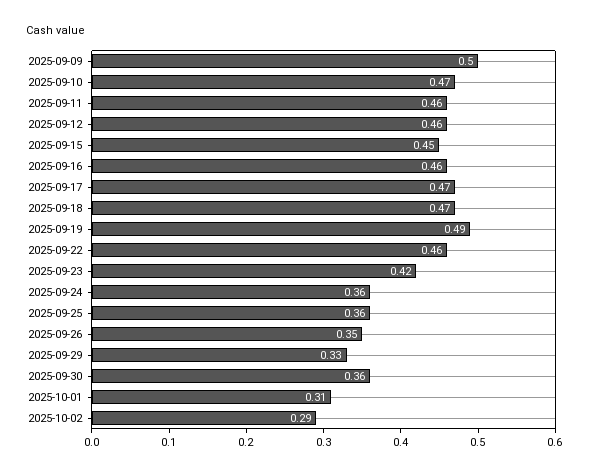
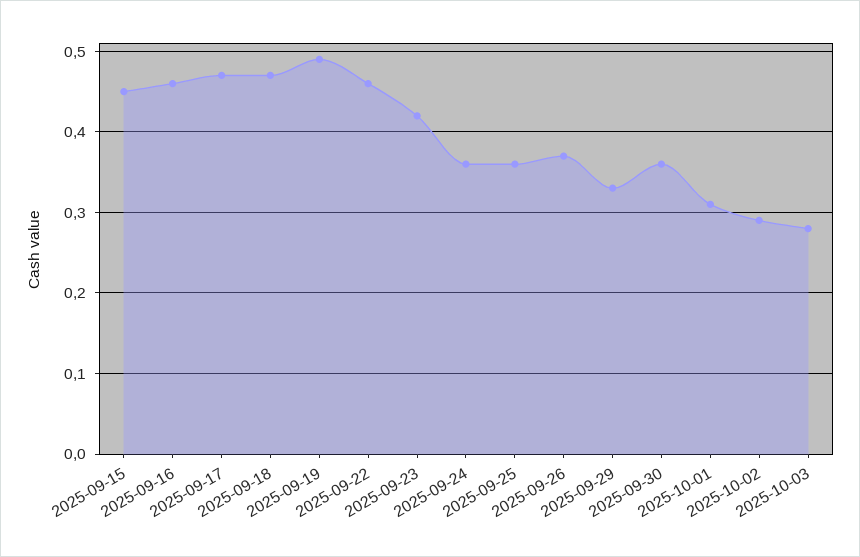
2025-09-09: 0.5 -> none
2025-09-10: 0.47 -> none
2025-09-11: 0.46 -> none
2025-09-12: 0.46 -> none
2025-09-26: 0.35 -> 0.37
2025-10-03: none -> 0.28

